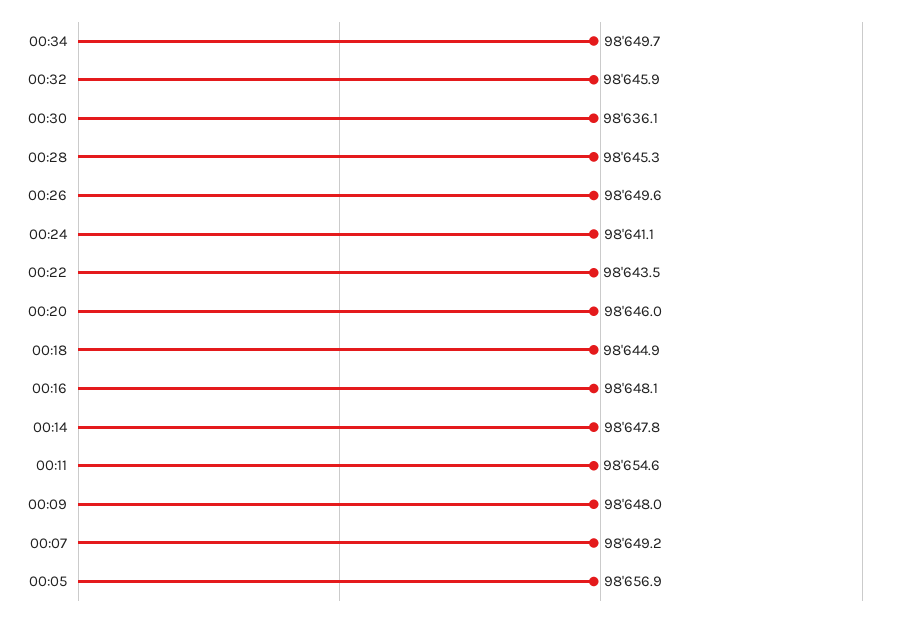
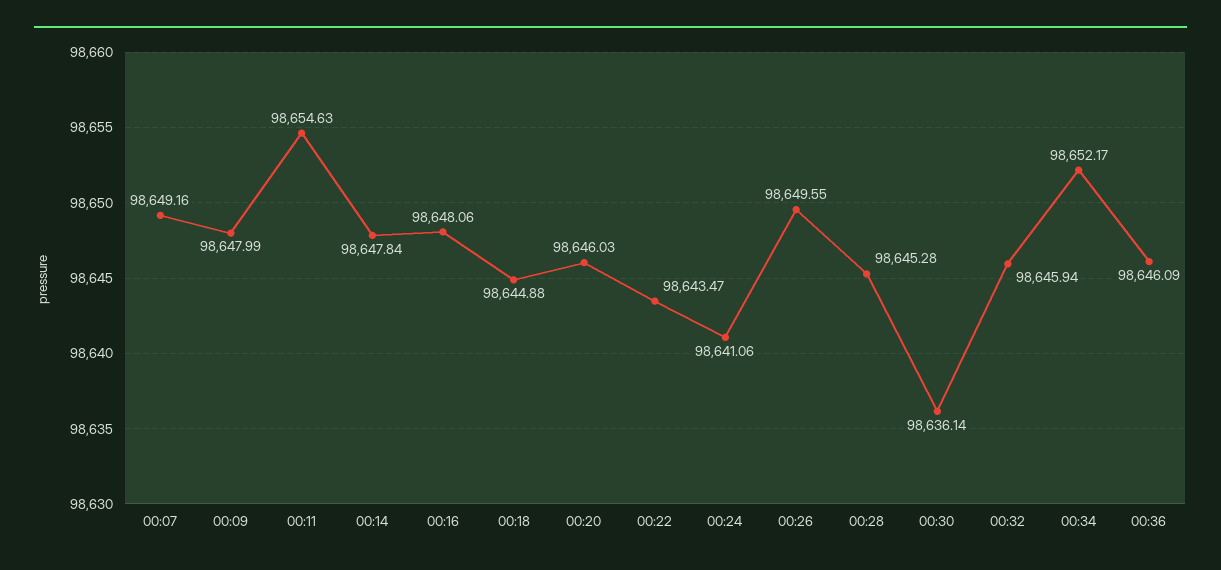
00:34: 98649.7 -> 98652.17
00:05: 98656.9 -> none
00:36: none -> 98646.09

